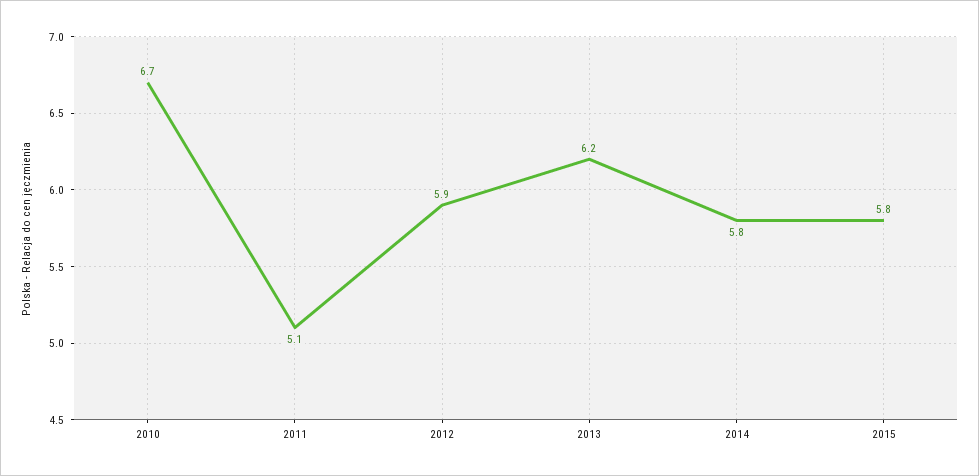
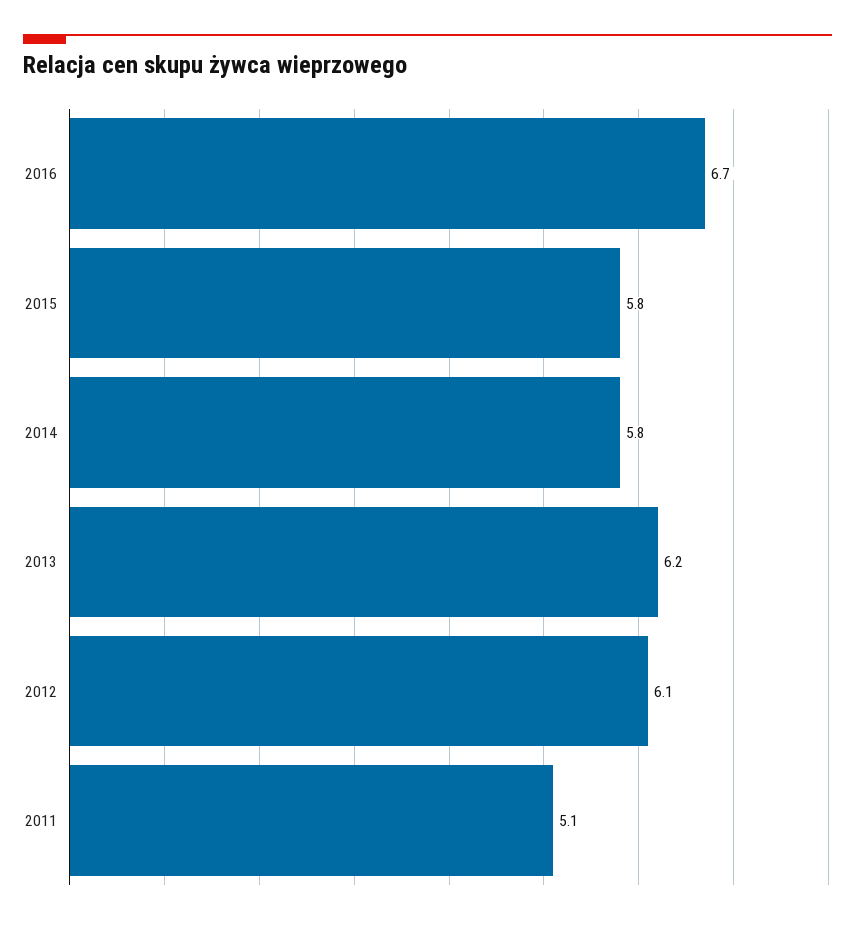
2010: 6.7 -> none
2012: 5.9 -> 6.1
2016: none -> 6.7

